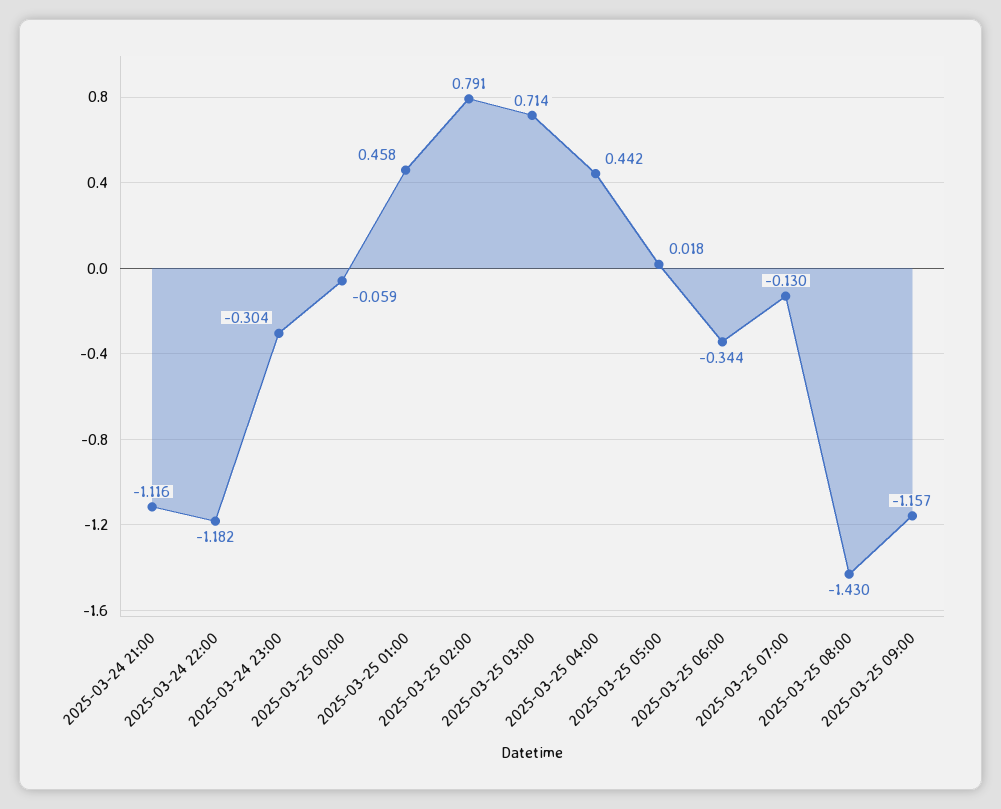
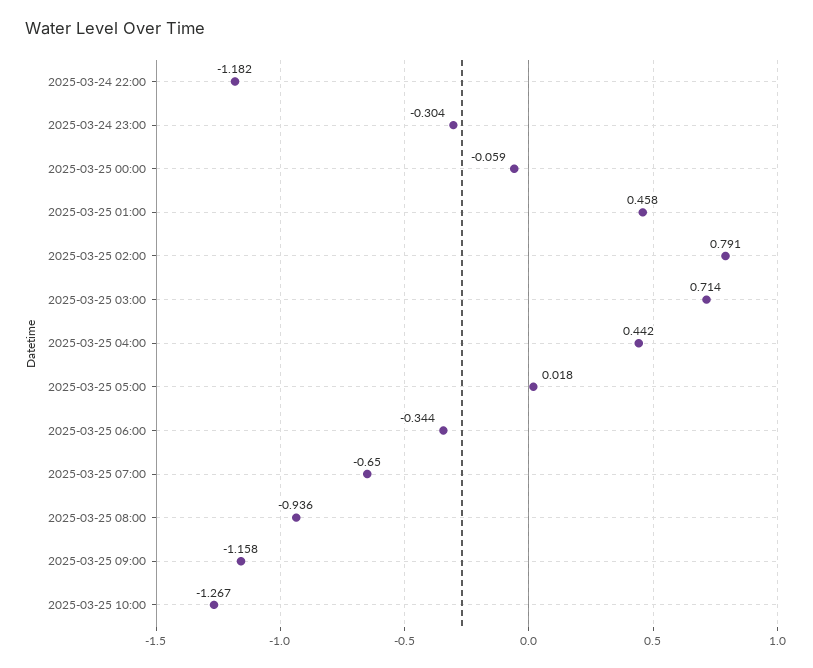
2025-03-24 21:00: -1.116 -> none
2025-03-25 07:00: -0.13 -> -0.65
2025-03-25 08:00: -1.43 -> -0.936
2025-03-25 09:00: -1.157 -> -1.158
2025-03-25 10:00: none -> -1.267

